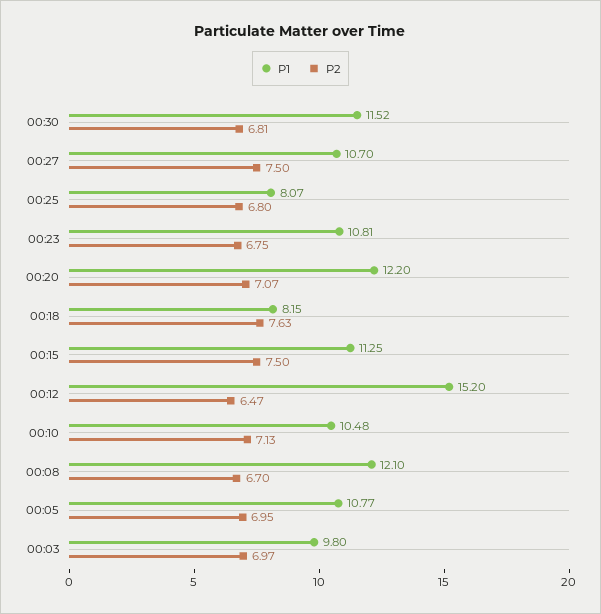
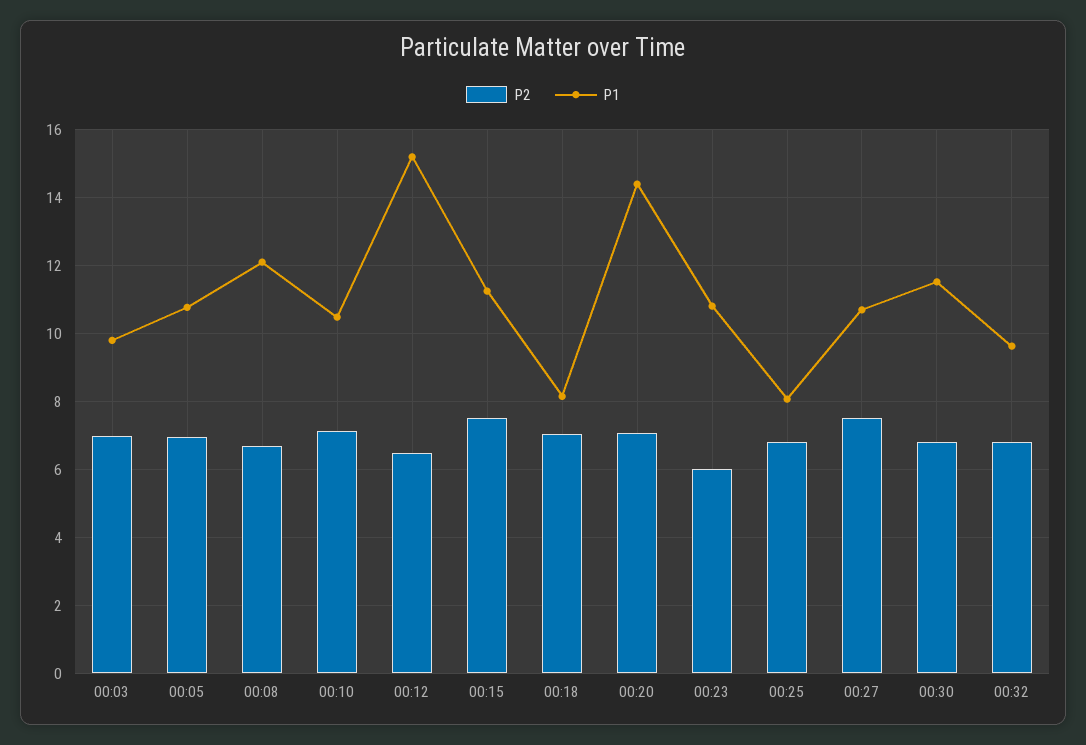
P2, 00:23: 6.75 -> 6
P1, 00:20: 12.2 -> 14.4
P2, 00:18: 7.63 -> 7
P2, 00:32: none -> 6.8
P1, 00:32: none -> 9.6

